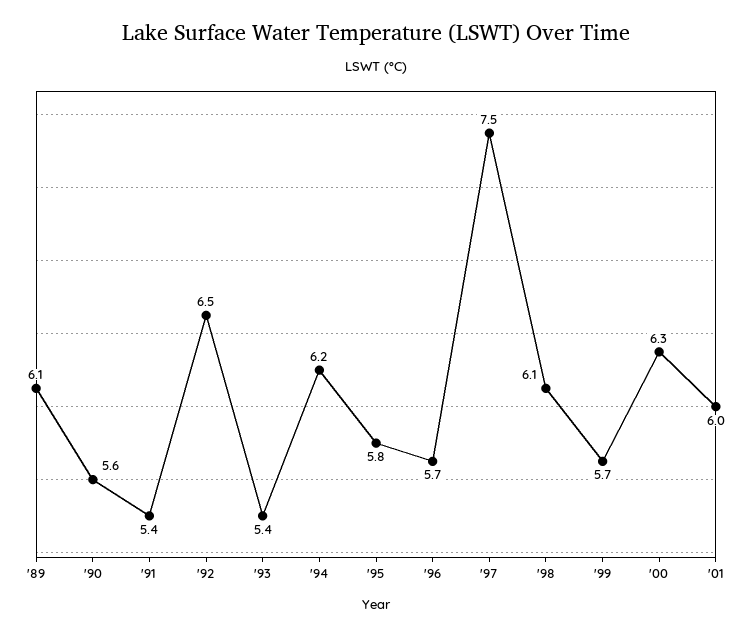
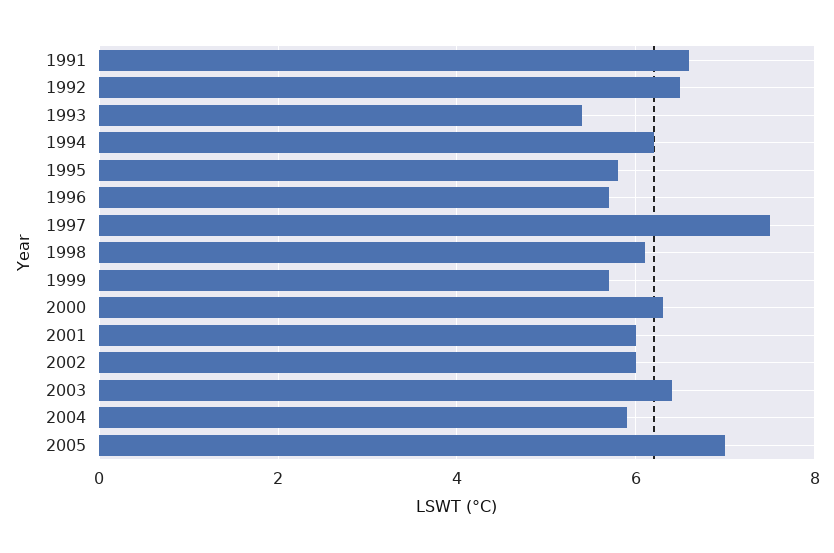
'89: 6.1 -> none
'90: 5.6 -> none
'91: 5.4 -> 6.5
2002: none -> 6
2003: none -> 6.5
2004: none -> 6
2005: none -> 7

